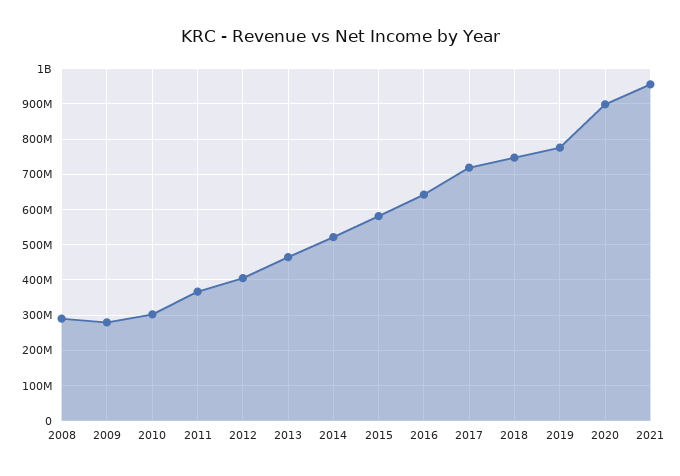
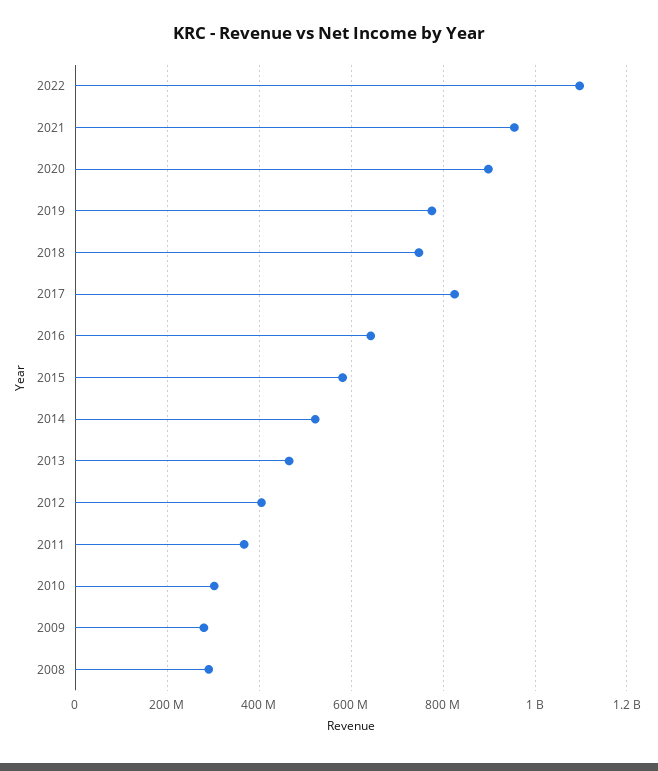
2017: 720000000 -> 820000000
2022: none -> 1100000000

